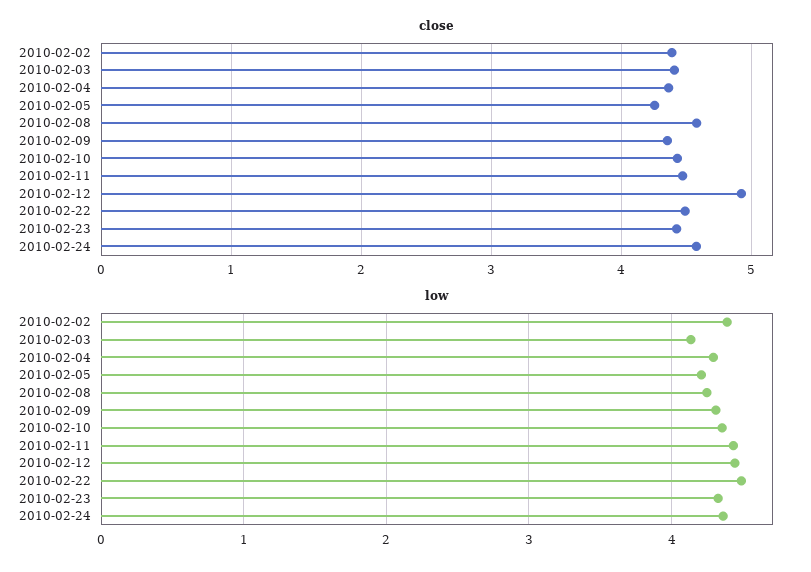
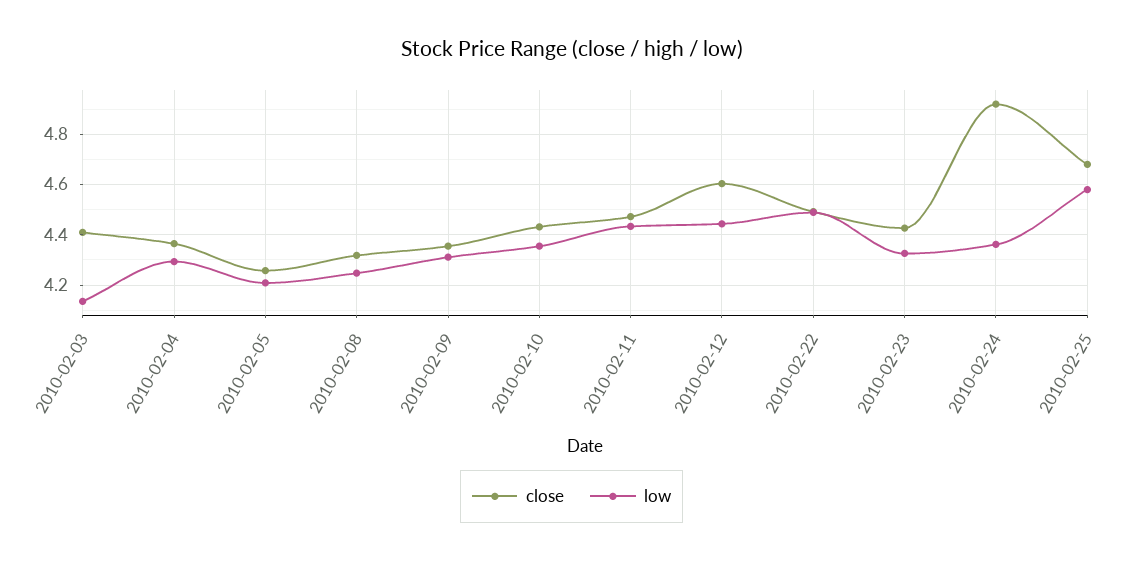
close, 2010-02-02: 4.4 -> none
close, 2010-02-08: 4.6 -> 4.325
close, 2010-02-12: 4.9 -> 4.6
close, 2010-02-24: 4.6 -> 4.925
low, 2010-02-02: 4.4 -> none
close, 2010-02-25: none -> 4.675
low, 2010-02-25: none -> 4.575

